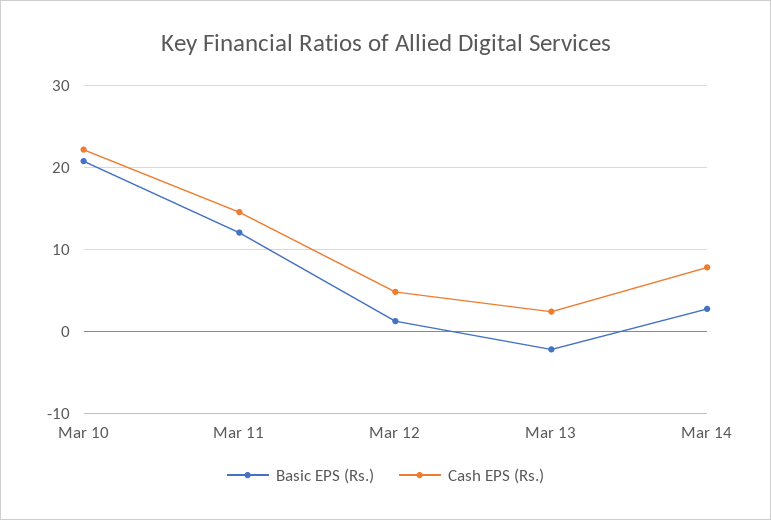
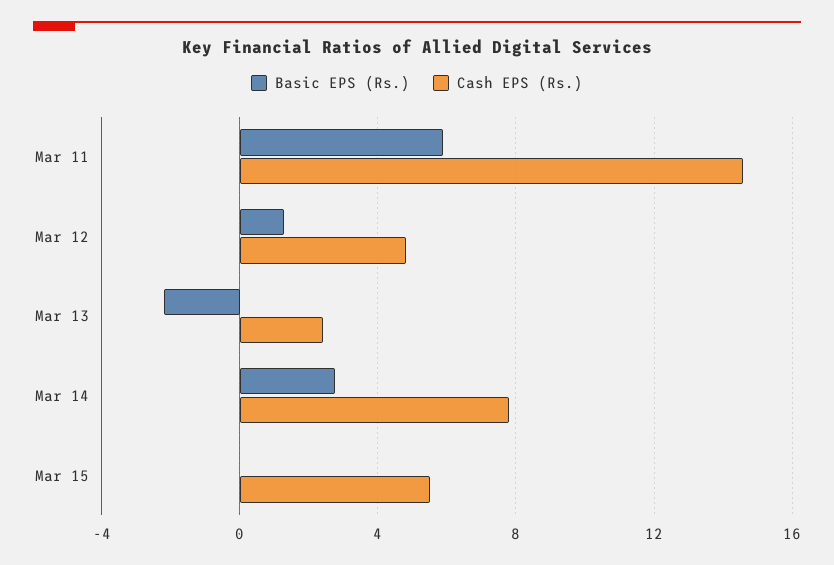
Basic EPS (Rs.), Mar 10: 21 -> none
Cash EPS (Rs.), Mar 10: 22 -> none
Basic EPS (Rs.), Mar 11: 12 -> 6
Basic EPS (Rs.), Mar 15: none -> 0
Cash EPS (Rs.), Mar 15: none -> 5.5

